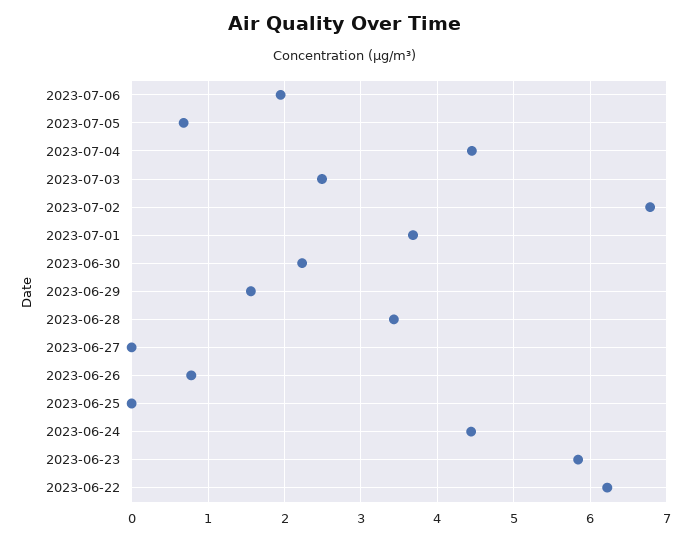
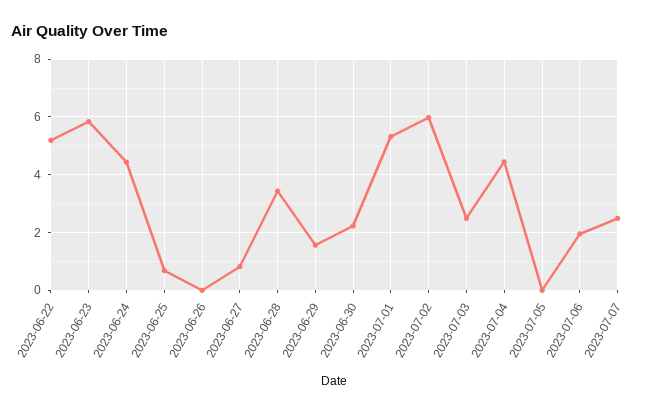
2023-07-05: 0.7 -> 0
2023-07-02: 6.8 -> 6
2023-07-01: 3.7 -> 5.25
2023-06-27: 0 -> 0.75
2023-06-26: 0.8 -> 0
2023-06-25: 0 -> 0.75
2023-06-22: 6.2 -> 5.25
2023-07-07: none -> 2.5

